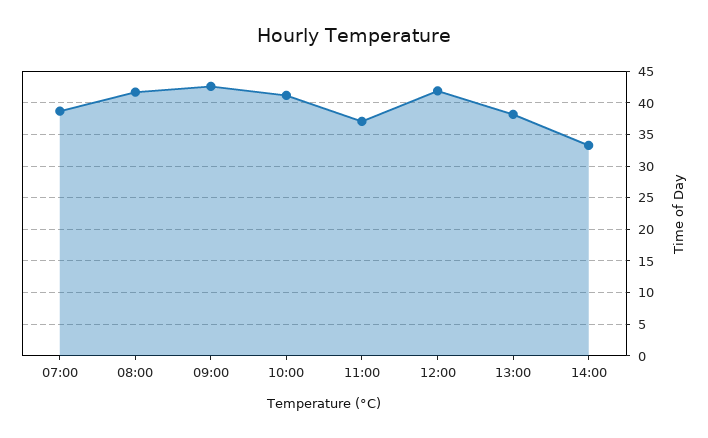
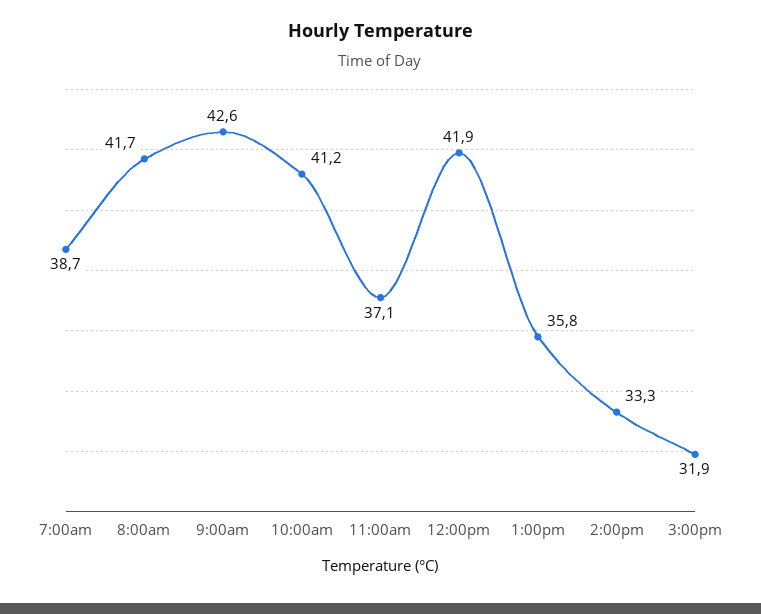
13:00: 38 -> 35.8
3:00pm: none -> 31.9

